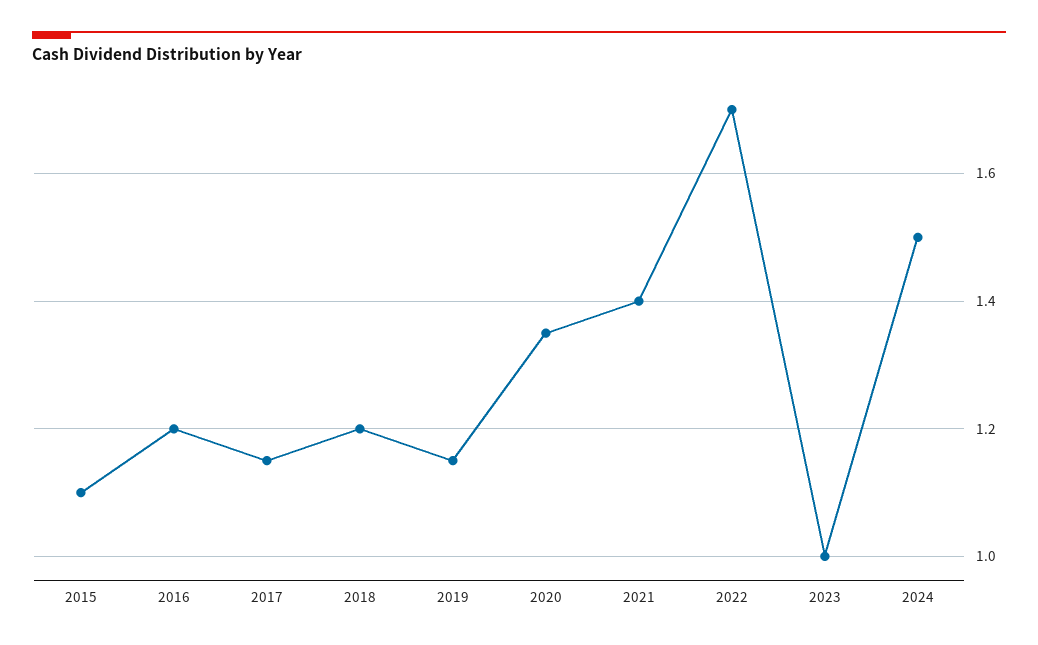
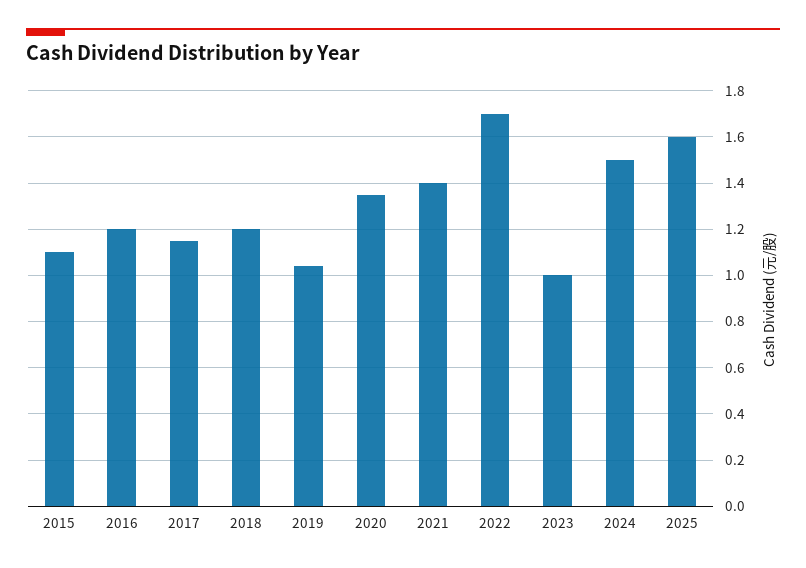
2019: 1.15 -> 1.05
2025: none -> 1.6

